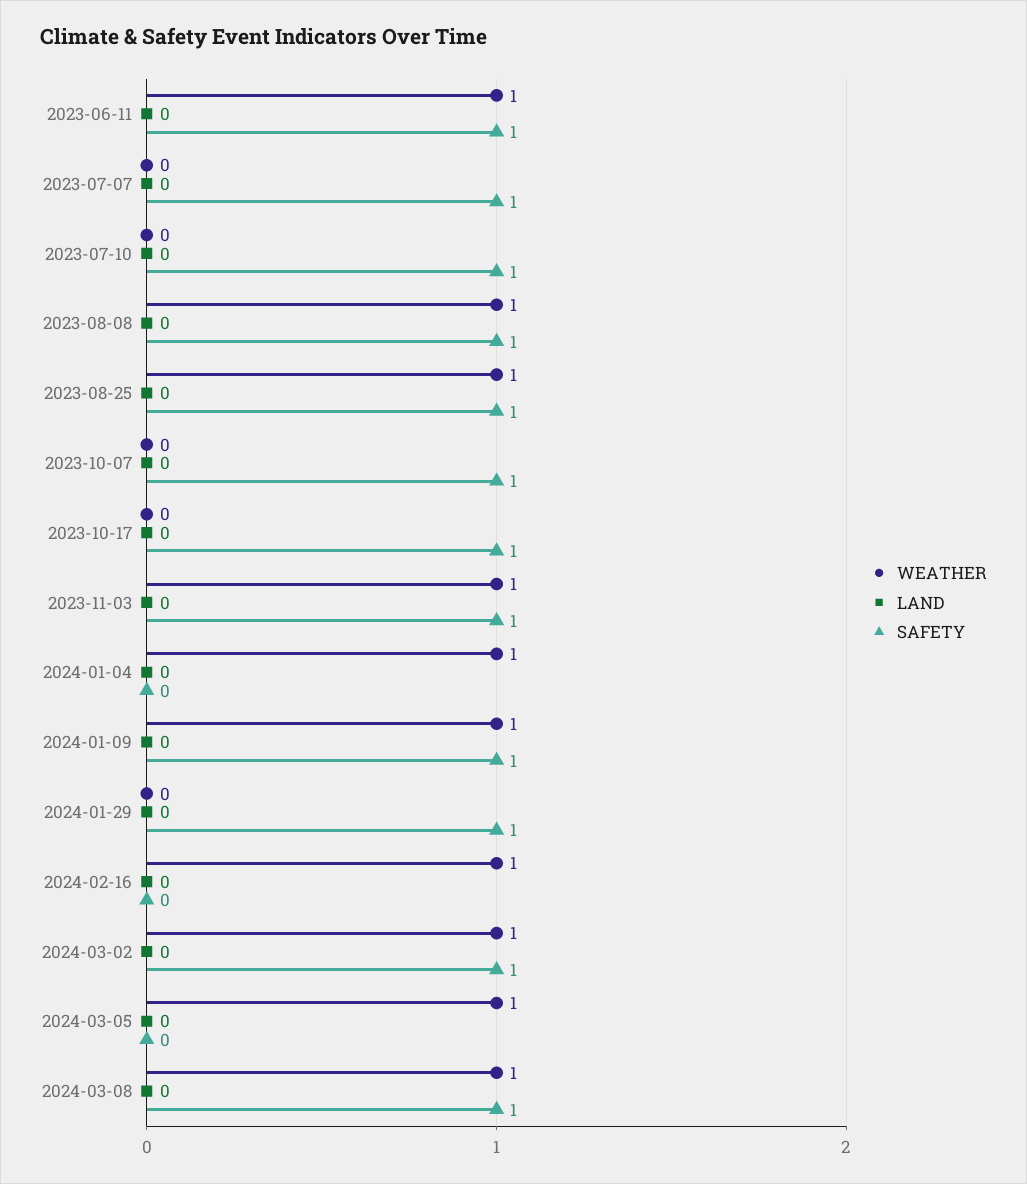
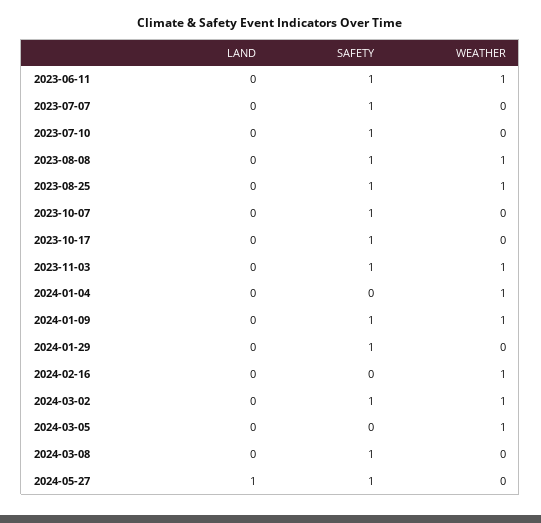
WEATHER, 2024-03-08: 1 -> 0
LAND, 2024-05-27: none -> 1
SAFETY, 2024-05-27: none -> 1
WEATHER, 2024-05-27: none -> 0

